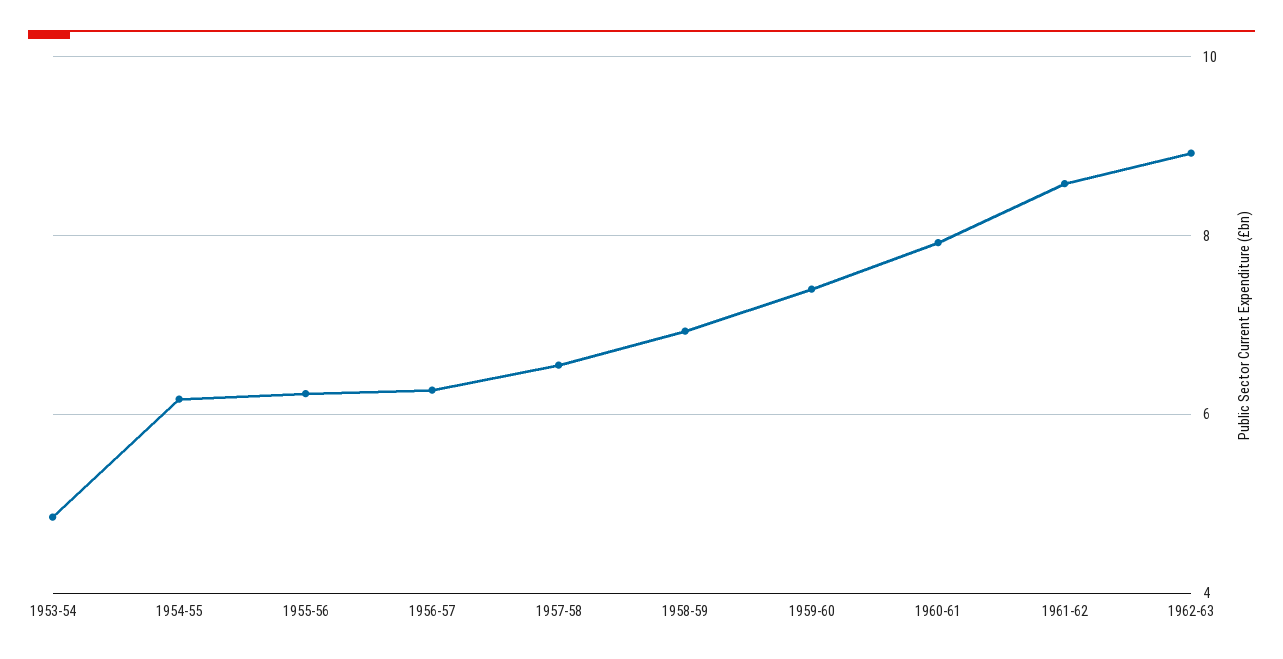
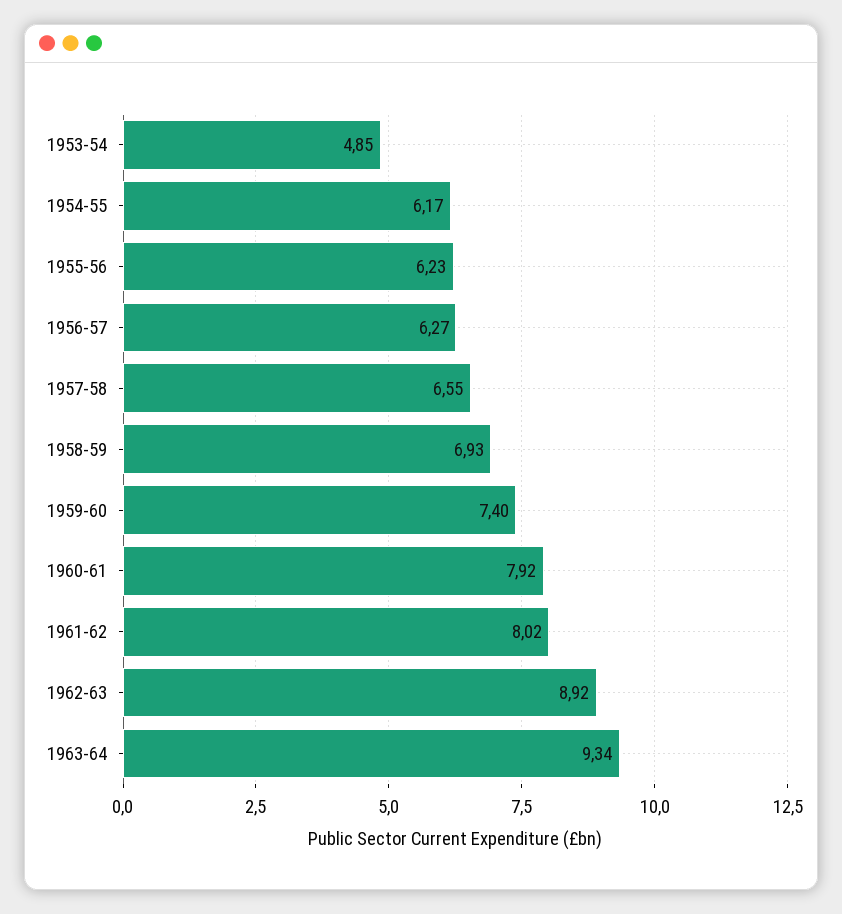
1961-62: 8.6 -> 8.02
1963-64: none -> 9.34

